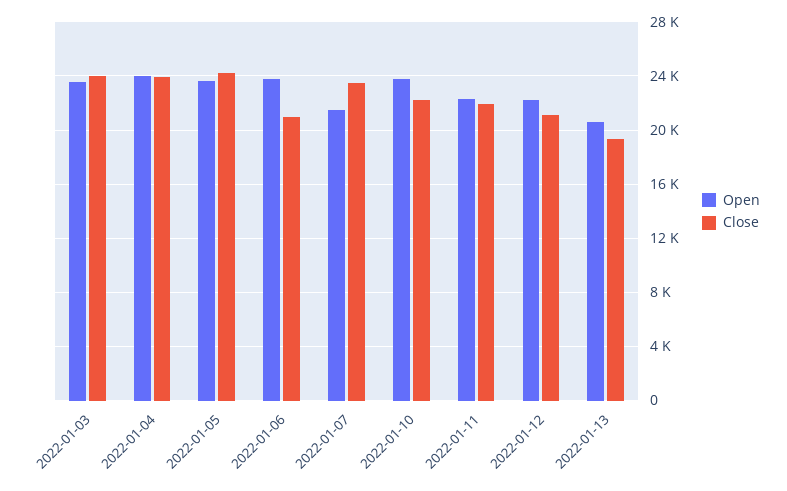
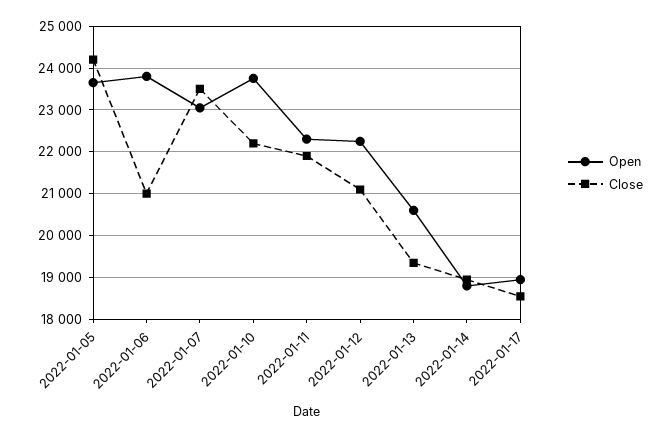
Open, 2022-01-03: 23500 -> none
Close, 2022-01-03: 24000 -> none
Open, 2022-01-04: 24000 -> none
Close, 2022-01-04: 24000 -> none
Open, 2022-01-07: 21500 -> 23000
Open, 2022-01-14: none -> 18800
Close, 2022-01-14: none -> 19000
Open, 2022-01-17: none -> 19000
Close, 2022-01-17: none -> 18600

